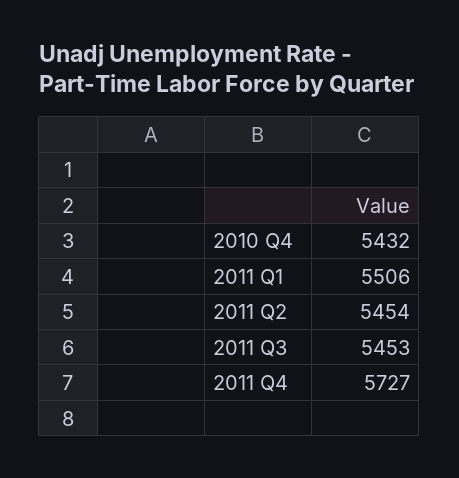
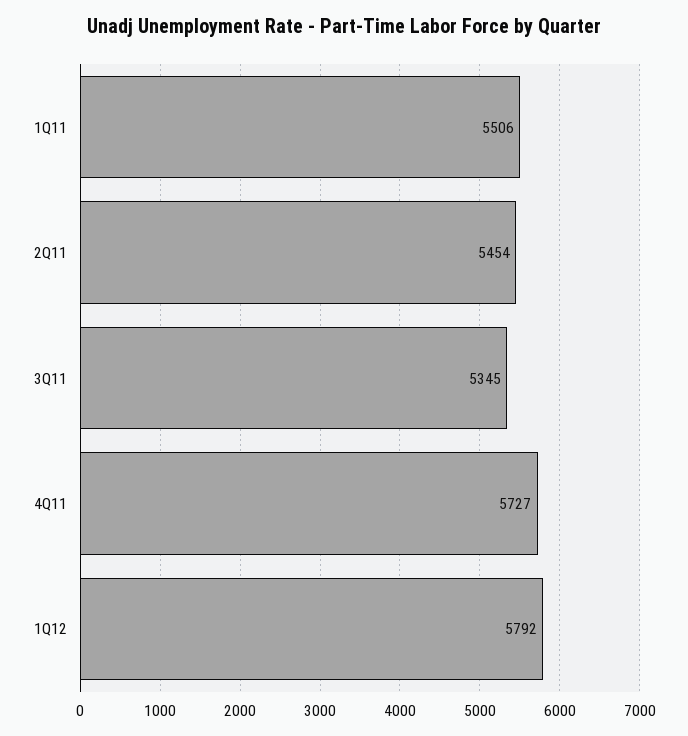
2010 Q4: 5432 -> none
2011 Q3: 5453 -> 5345
1Q12: none -> 5792

